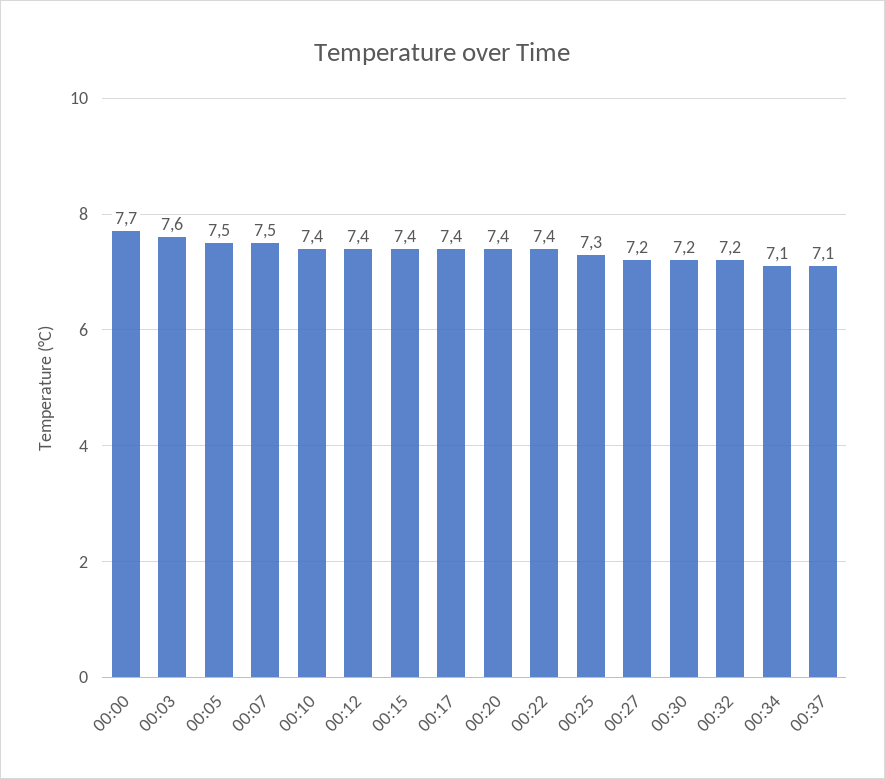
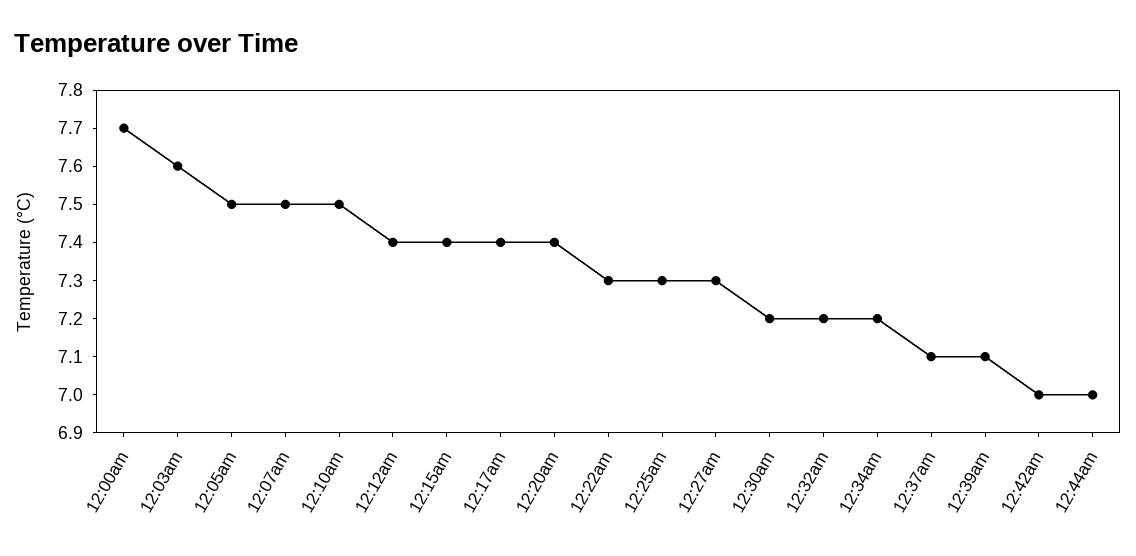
00:10: 7.4 -> 7.5
00:22: 7.4 -> 7.3
00:27: 7.2 -> 7.3
00:34: 7.1 -> 7.2
12:39am: none -> 7.1
12:42am: none -> 7
12:44am: none -> 7

